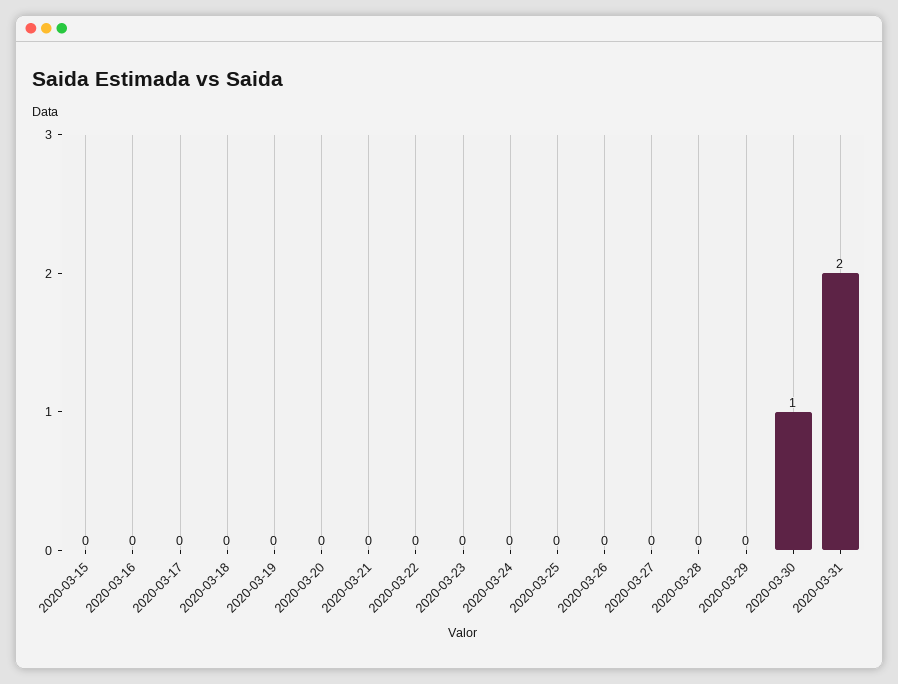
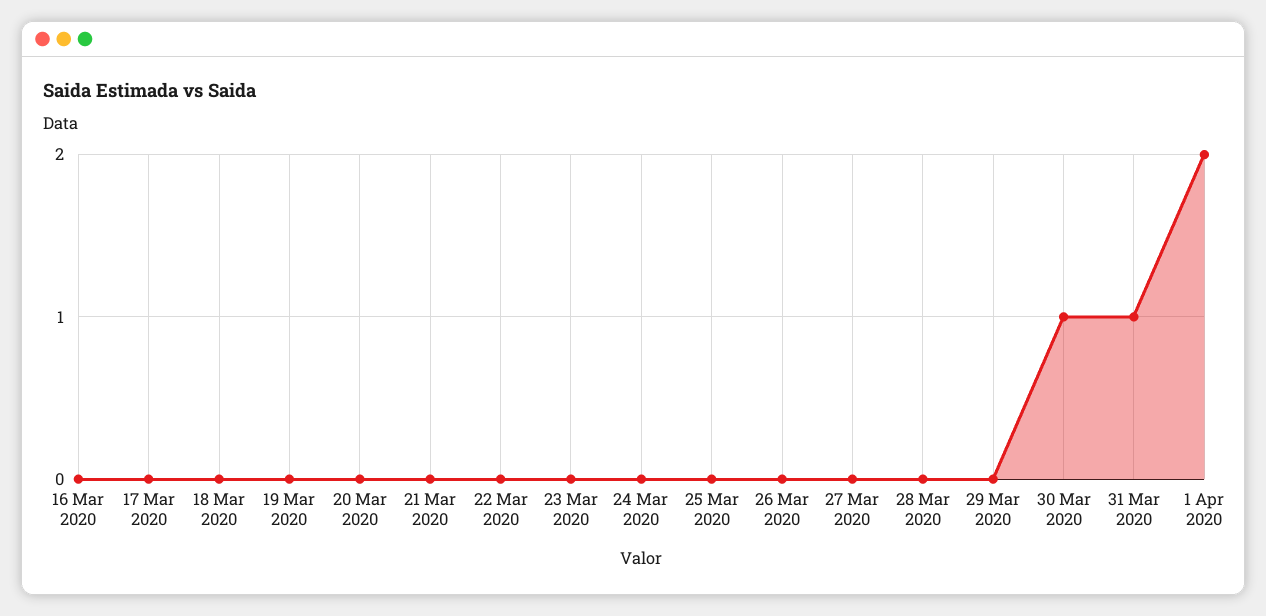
2020-03-15: 0 -> none
2020-03-31: 2 -> 1
1 Apr 2020: none -> 2

